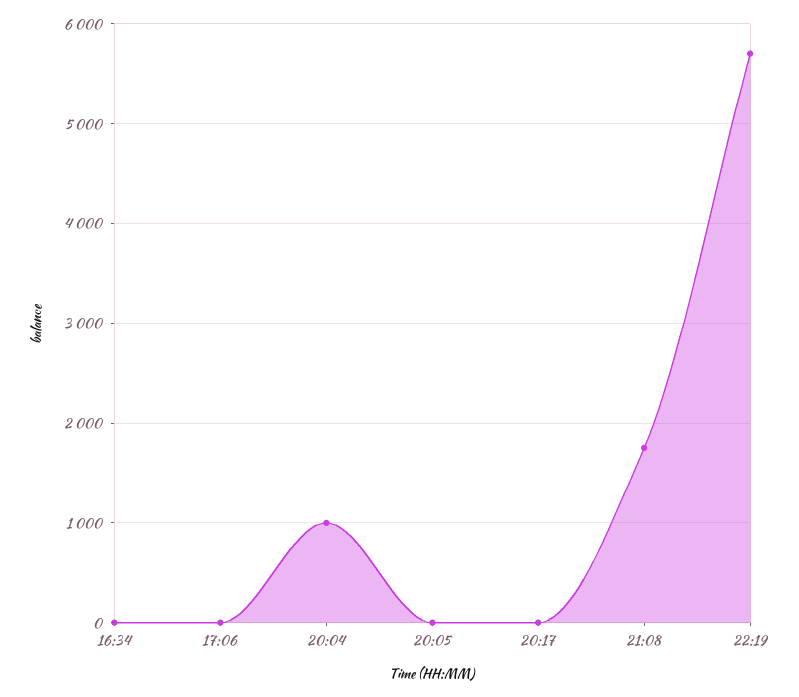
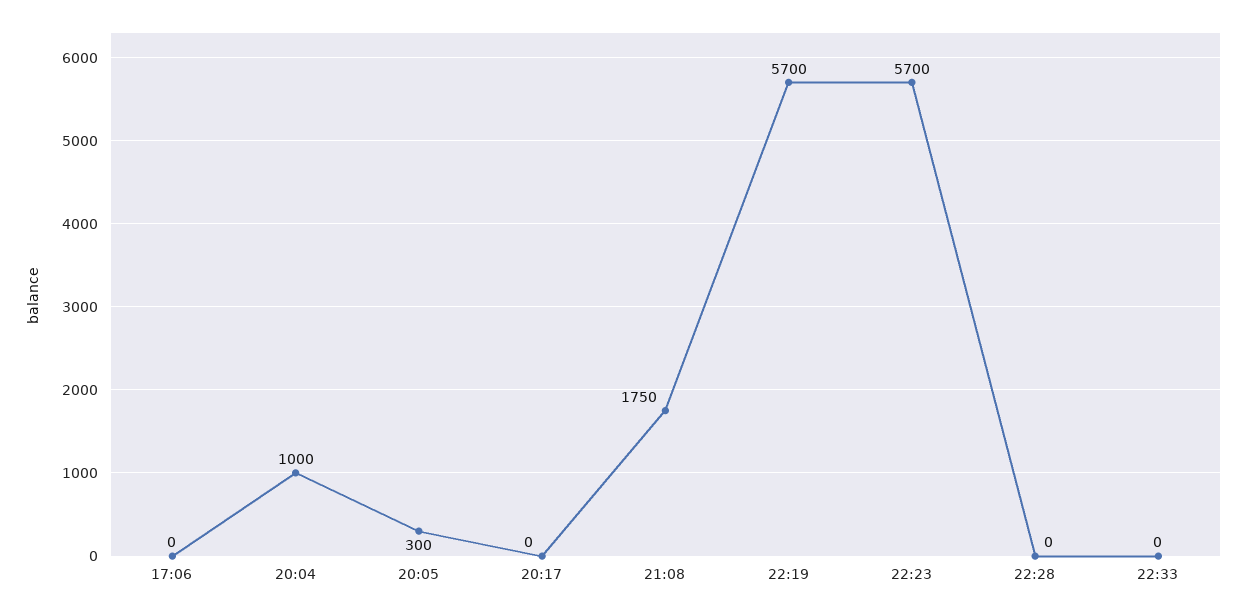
16:34: 0 -> none
20:05: 0 -> 300
22:23: none -> 5700
22:28: none -> 0
22:33: none -> 0

